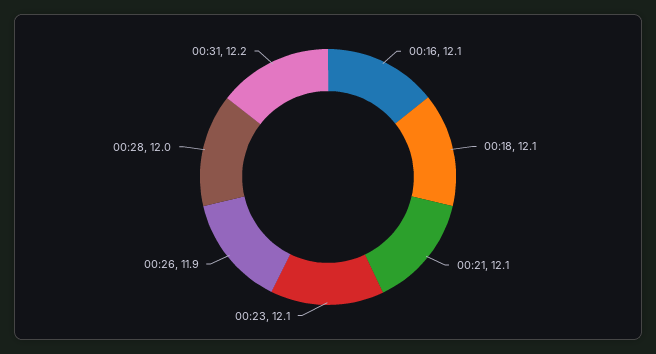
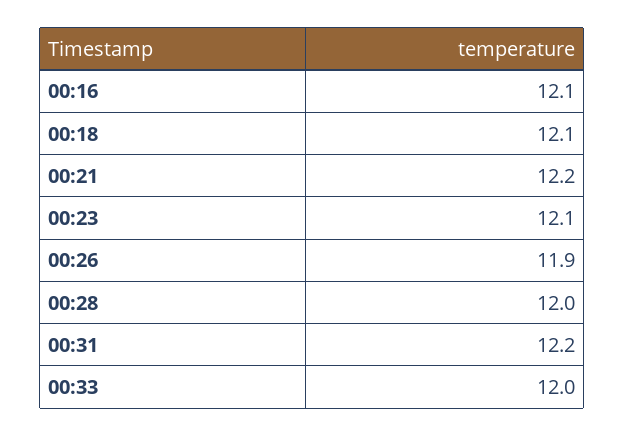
00:21: 12.1 -> 12.2
00:33: none -> 12

